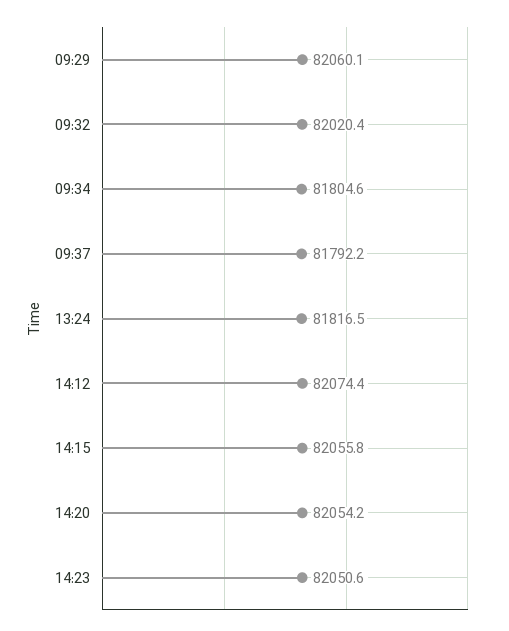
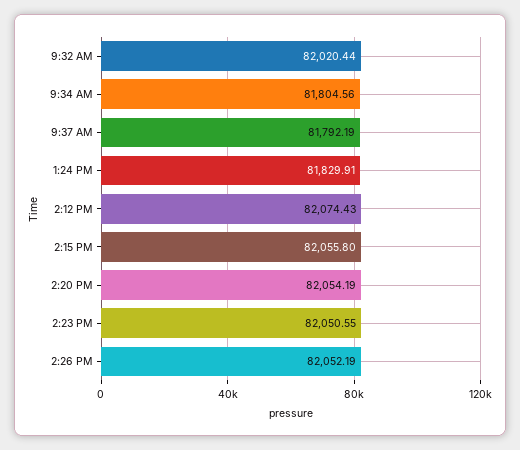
09:29: 82060.1 -> none
13:24: 81816.5 -> 81829.91
2:26 PM: none -> 82052.19

